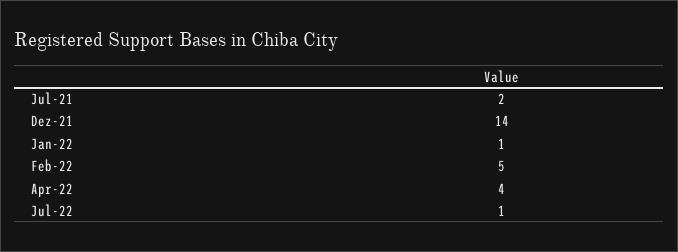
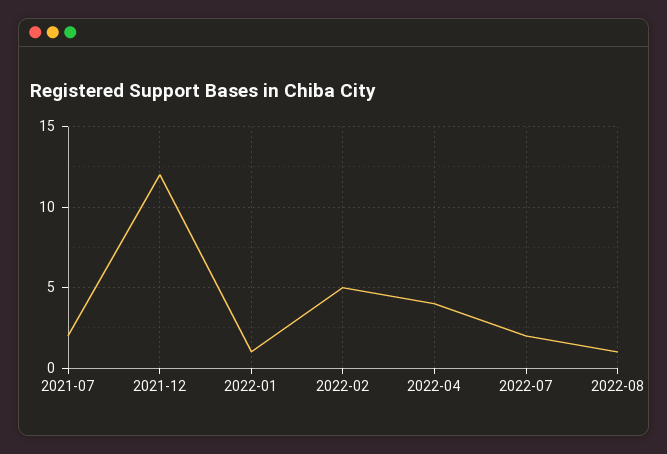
Dez-21: 14 -> 12
Jul-22: 1 -> 2
2022-08: none -> 1

